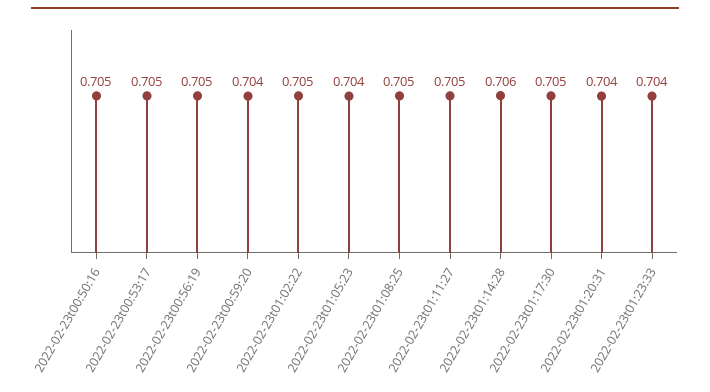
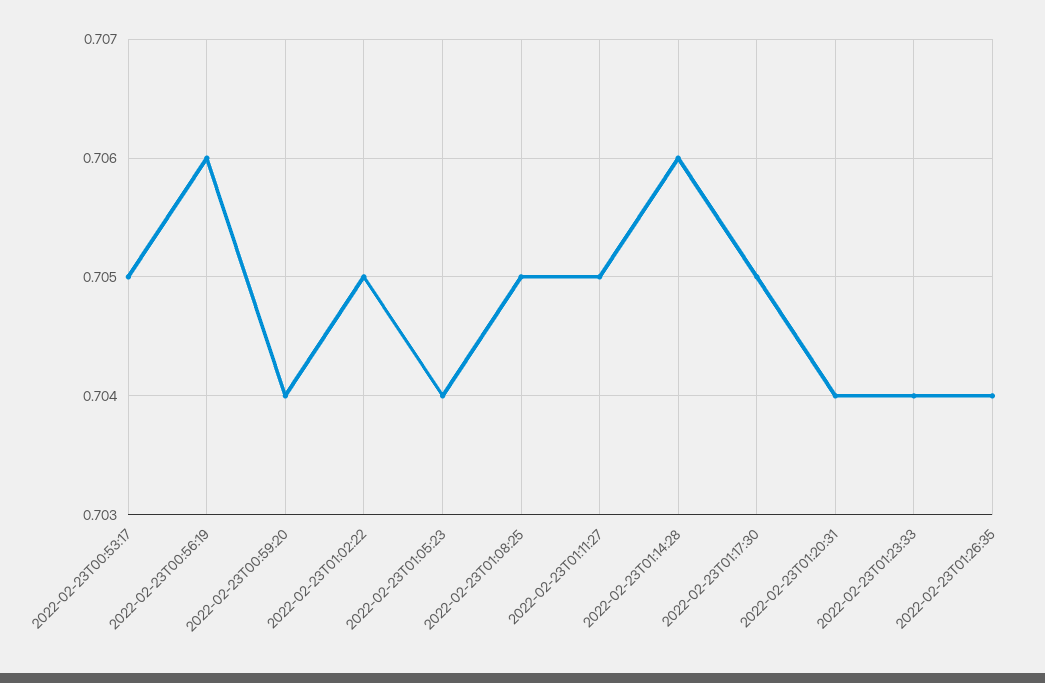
2022-02-23t00:50:16: 0.705 -> none
2022-02-23t00:56:19: 0.705 -> 0.706
2022-02-23T01:26:35: none -> 0.704

